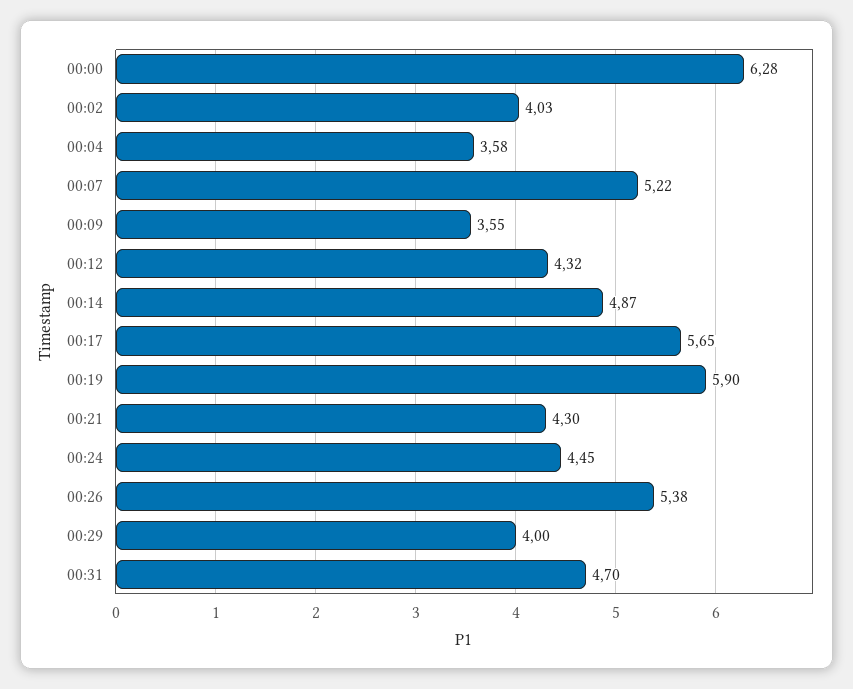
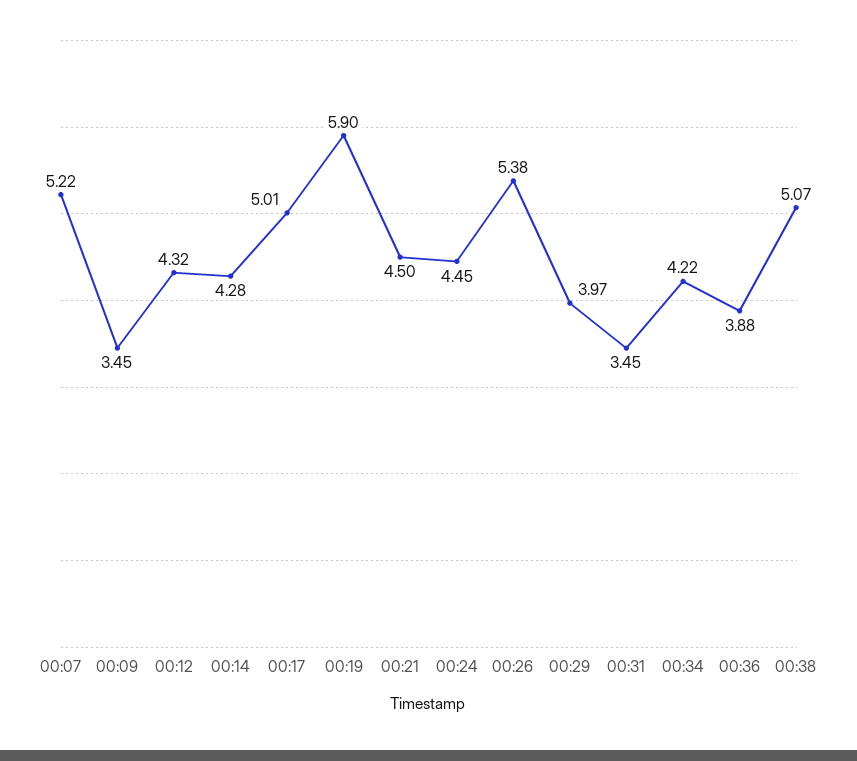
00:00: 6.28 -> none
00:02: 4.03 -> none
00:04: 3.58 -> none
00:09: 3.55 -> 3.45
00:14: 4.87 -> 4.28
00:17: 5.65 -> 5.01
00:21: 4.3 -> 4.5
00:29: 4 -> 3.97
00:31: 4.7 -> 3.45
00:34: none -> 4.22
00:36: none -> 3.88
00:38: none -> 5.07

